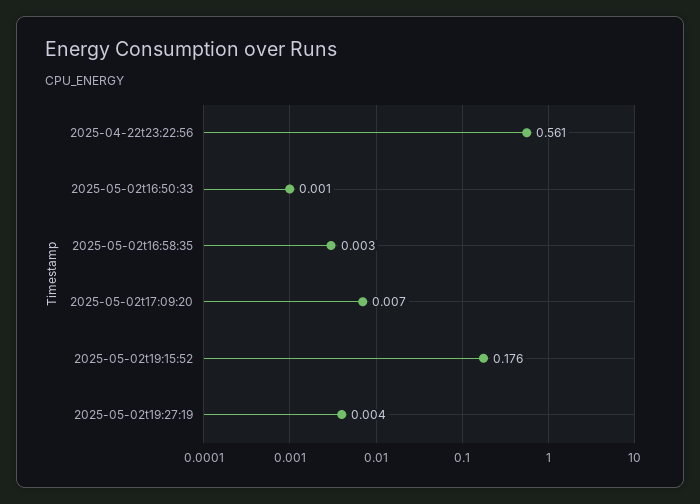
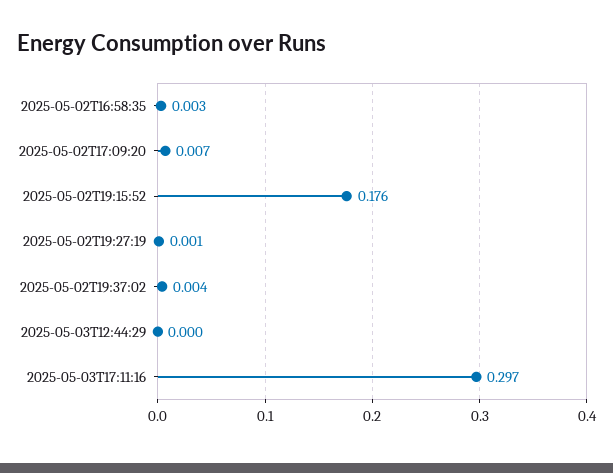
2025-04-22t23:22:56: 0.561 -> none
2025-05-02t16:50:33: 0.001 -> none
2025-05-02t19:27:19: 0.004 -> 0.001
2025-05-02T19:37:02: none -> 0.004
2025-05-03T12:44:29: none -> 0
2025-05-03T17:11:16: none -> 0.297

